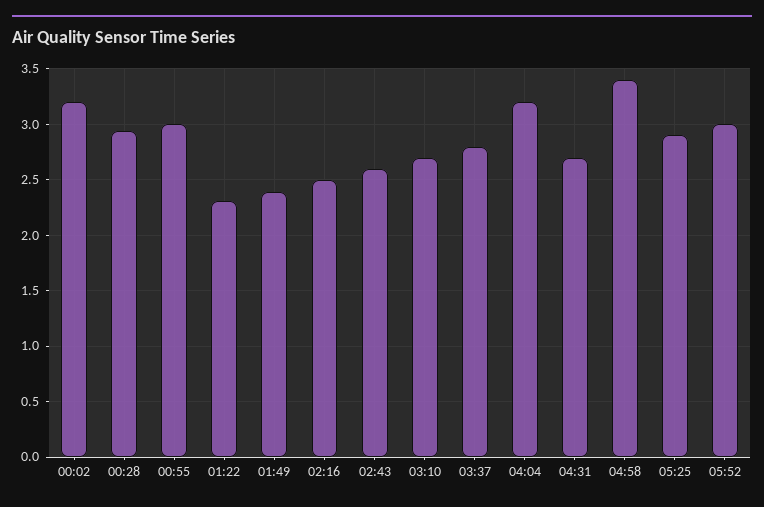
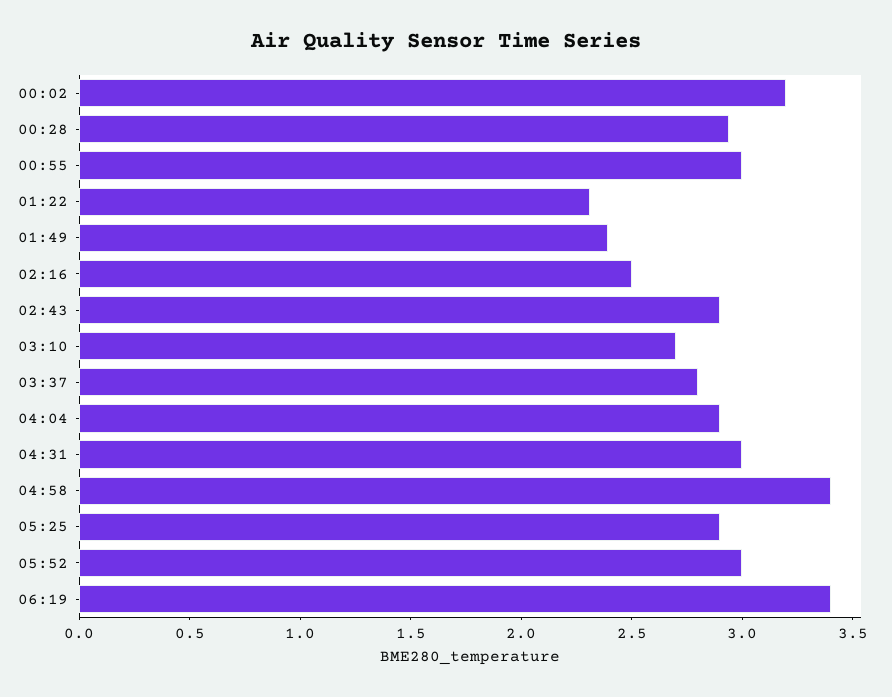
02:43: 2.6 -> 2.9
04:04: 3.2 -> 2.9
04:31: 2.7 -> 3
06:19: none -> 3.4

